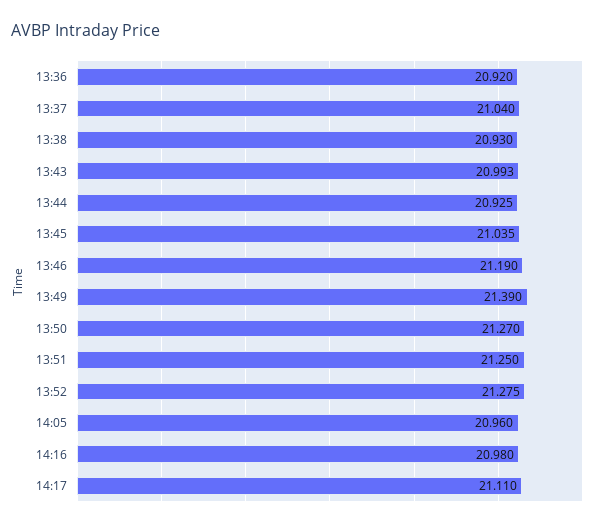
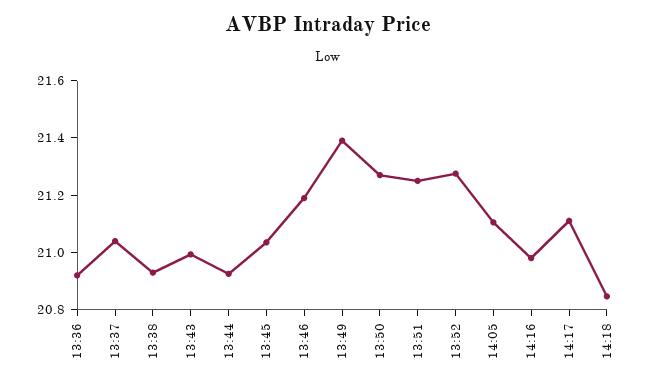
14:05: 20.96 -> 21.1
14:18: none -> 20.85

